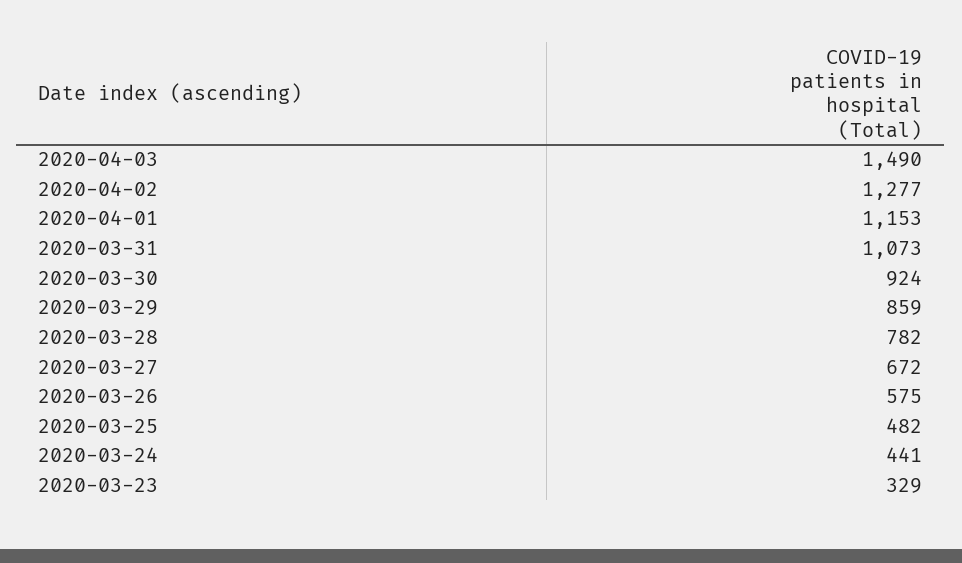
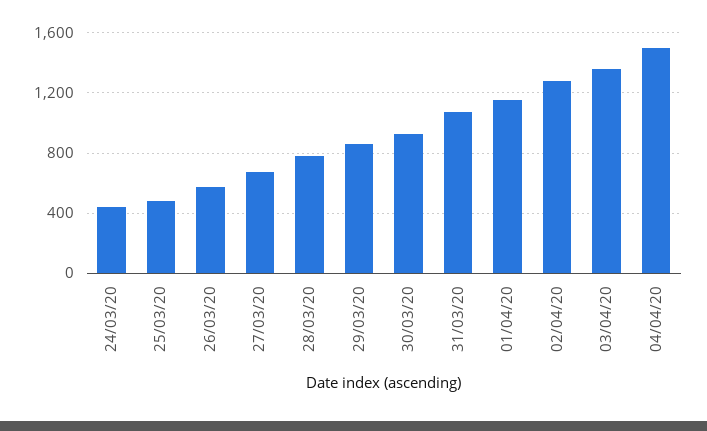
2020-04-03: 1490 -> 1350
2020-03-23: 329 -> none
04/04/20: none -> 1500

